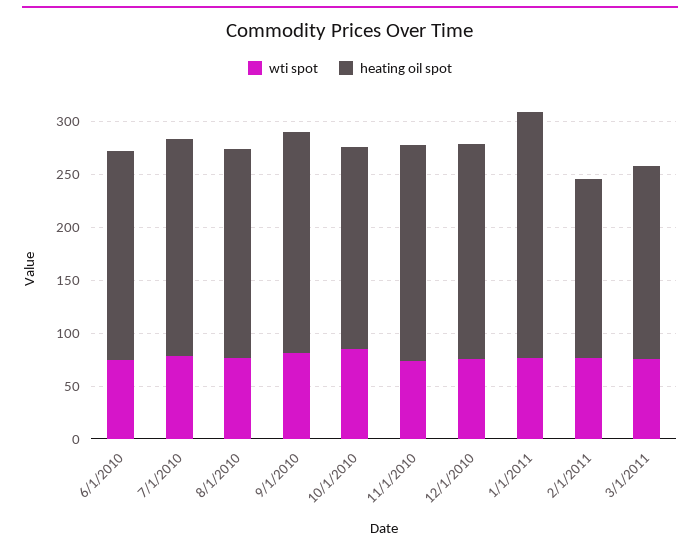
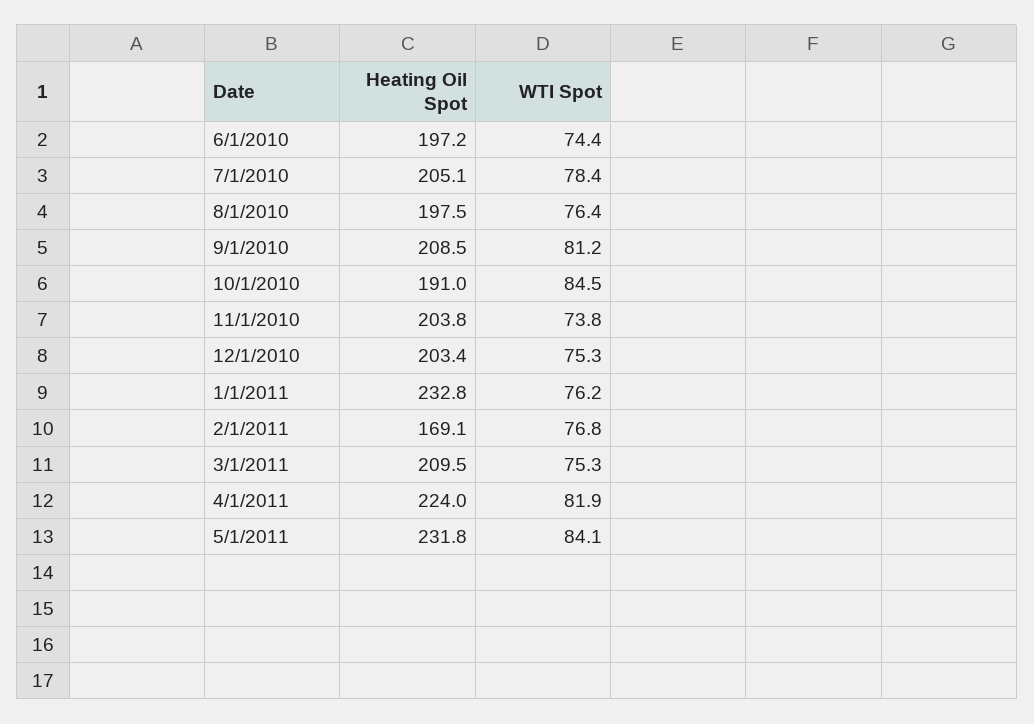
heating oil spot, 3/1/2011: 180 -> 209.5
heating oil spot, 4/1/2011: none -> 224
wti spot, 4/1/2011: none -> 81.9
heating oil spot, 5/1/2011: none -> 231.8
wti spot, 5/1/2011: none -> 84.1

